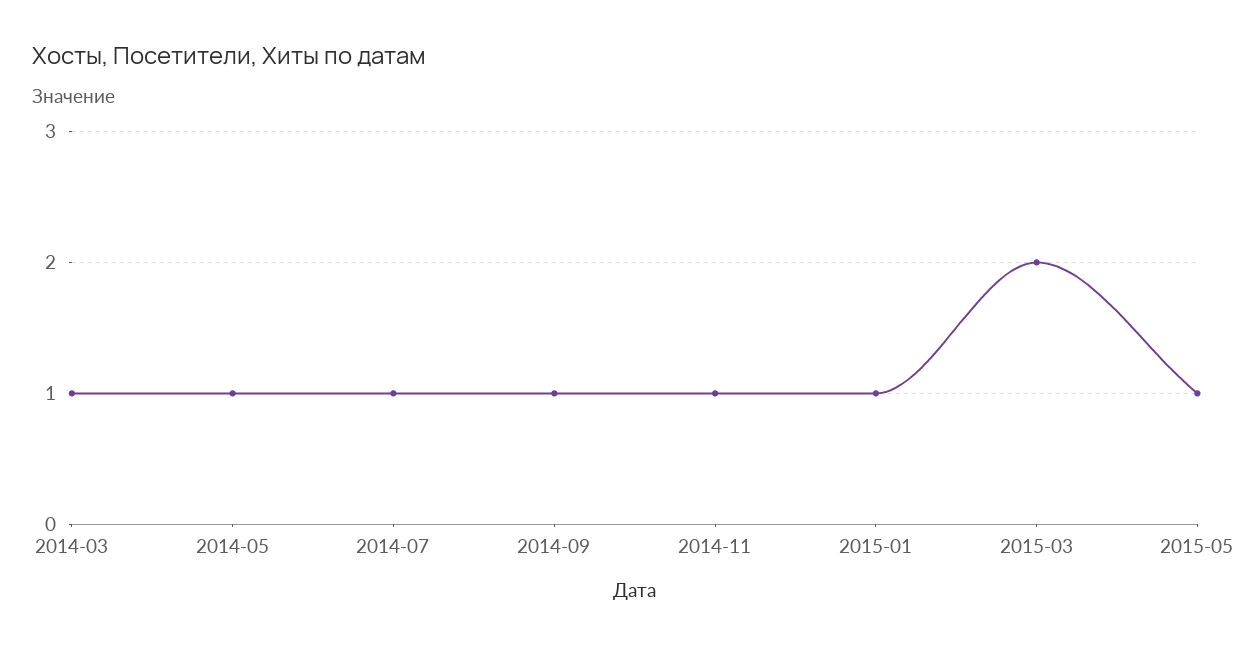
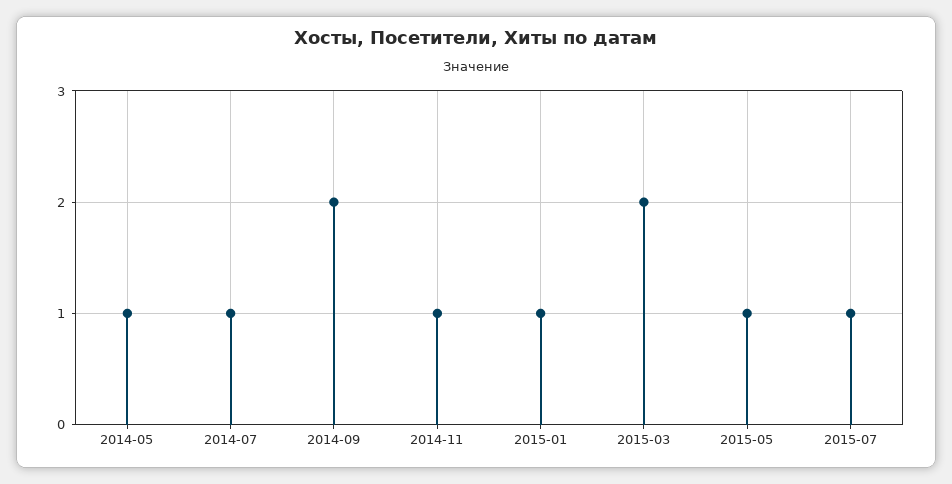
2014-03: 1 -> none
2014-09: 1 -> 2
2015-07: none -> 1

